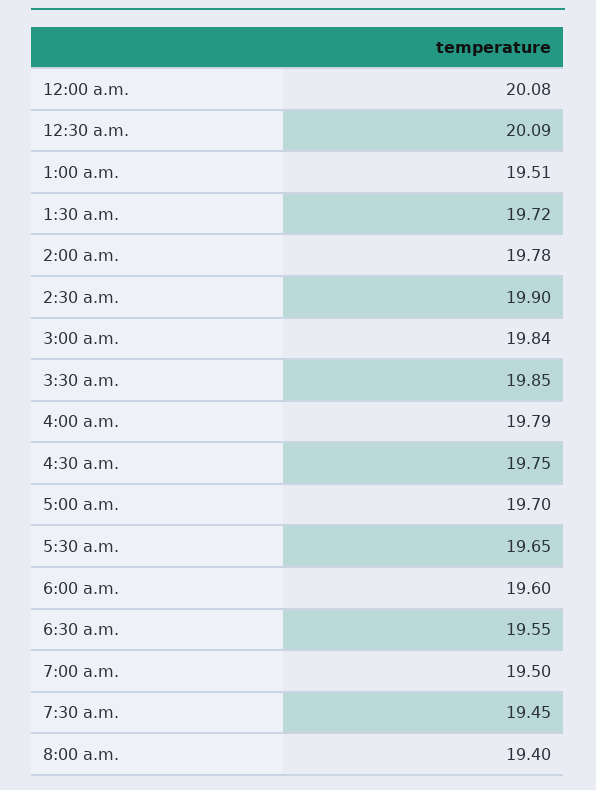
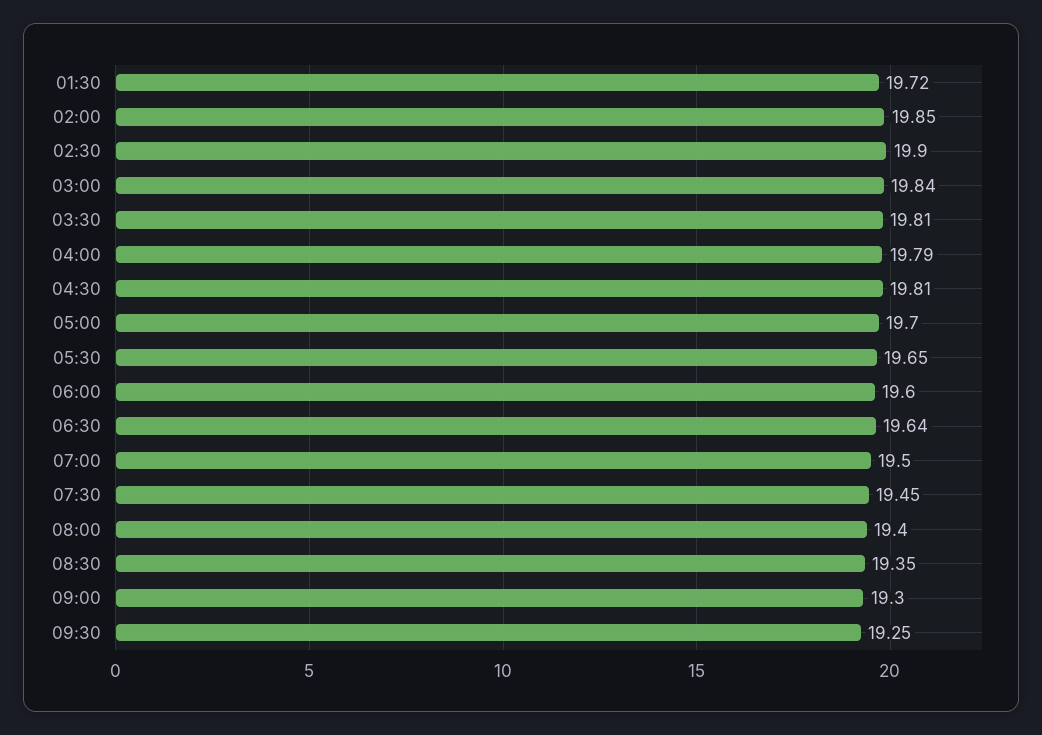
12:00 a.m.: 20.08 -> none
12:30 a.m.: 20.09 -> none
1:00 a.m.: 19.51 -> none
2:00 a.m.: 19.78 -> 19.85
3:30 a.m.: 19.85 -> 19.81
4:30 a.m.: 19.75 -> 19.81
6:30 a.m.: 19.55 -> 19.64
08:30: none -> 19.35
09:00: none -> 19.3
09:30: none -> 19.25

